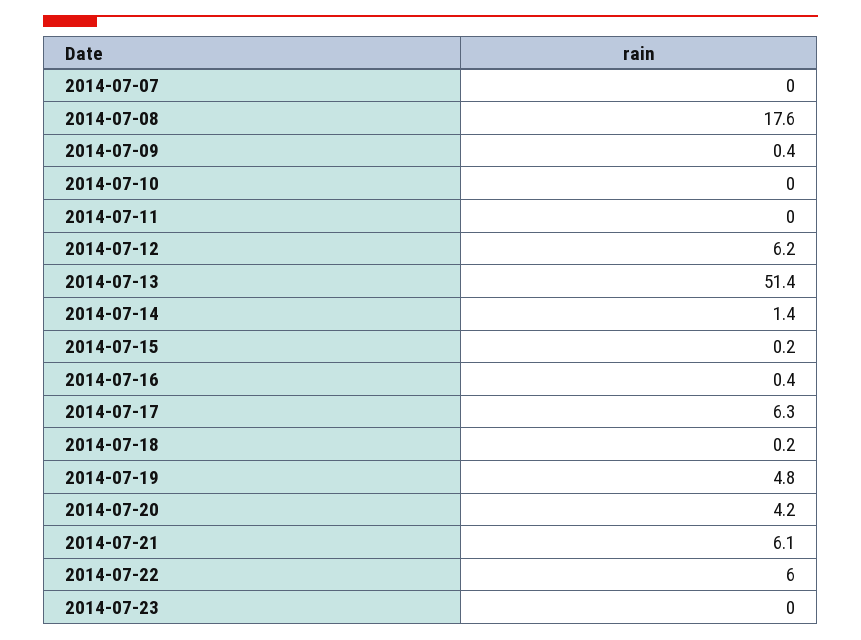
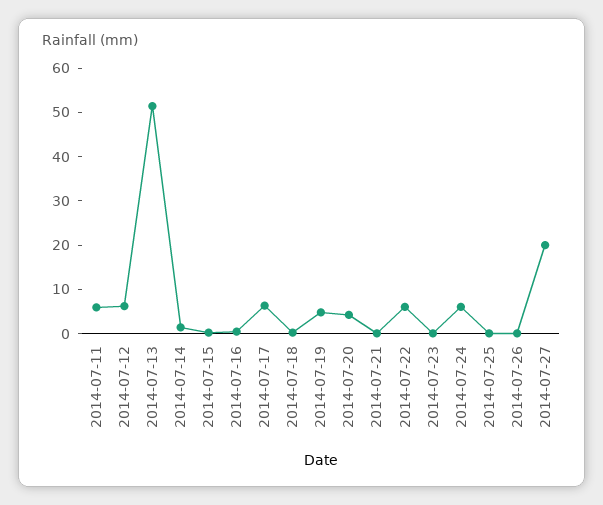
2014-07-07: 0 -> none
2014-07-08: 17.6 -> none
2014-07-09: 0.4 -> none
2014-07-10: 0 -> none
2014-07-11: 0 -> 6
2014-07-21: 6.1 -> 0
2014-07-24: none -> 6
2014-07-25: none -> 0
2014-07-26: none -> 0
2014-07-27: none -> 20

